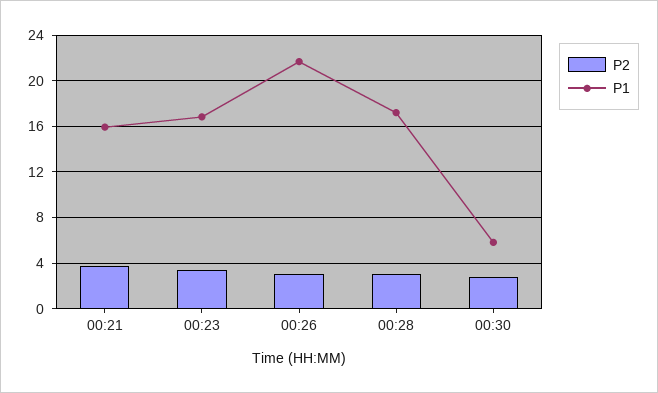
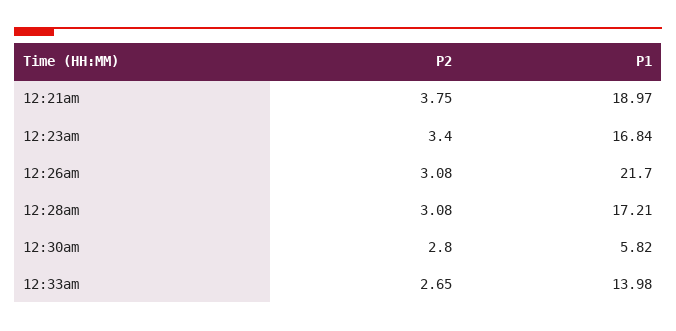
P1, 00:21: 16 -> 18.97
P2, 12:33am: none -> 2.65
P1, 12:33am: none -> 13.98

